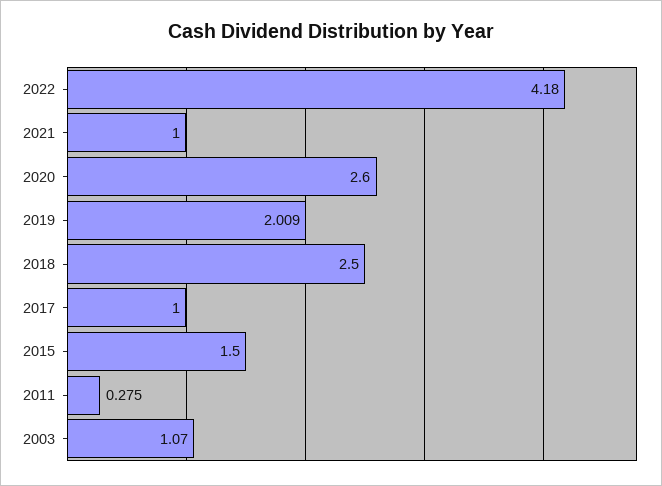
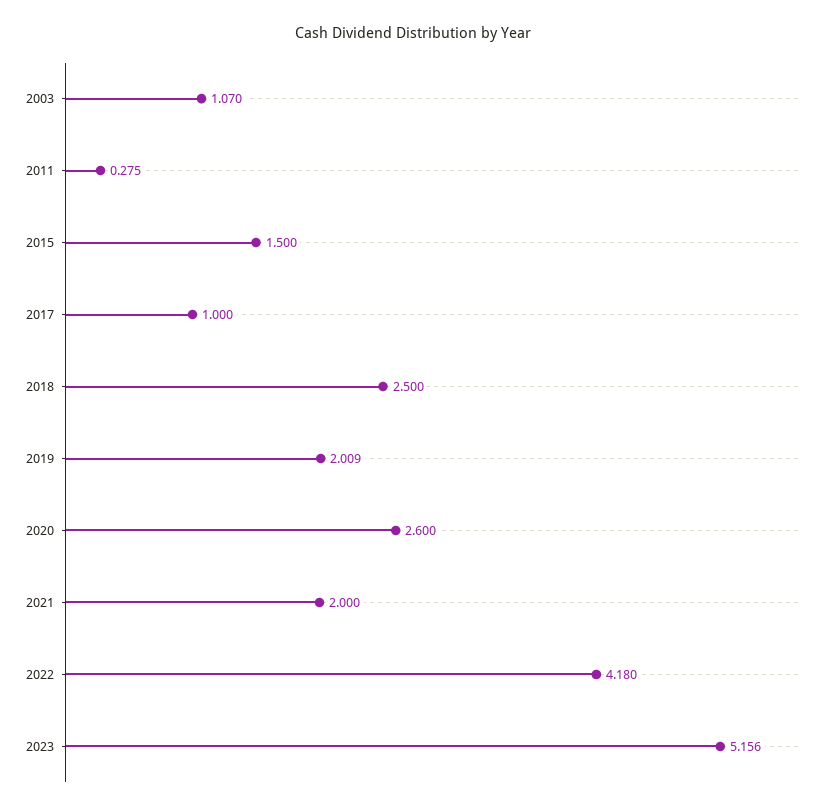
2021: 1 -> 2
2023: none -> 5.156

